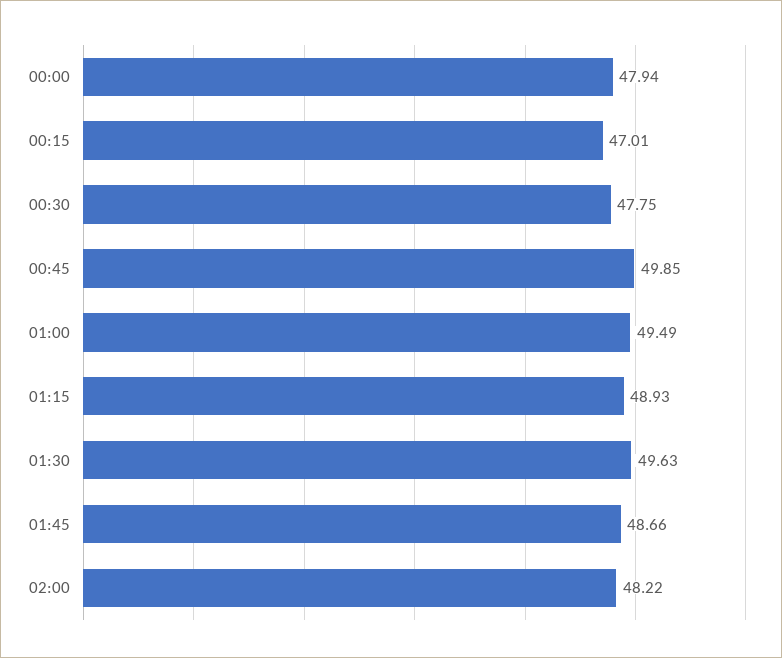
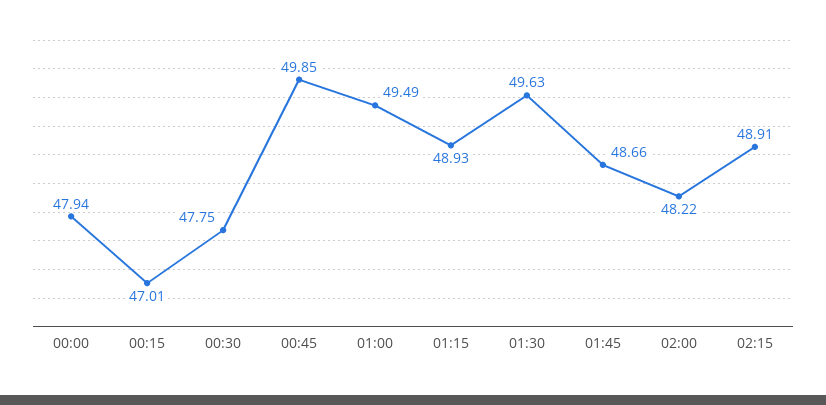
02:15: none -> 48.91

